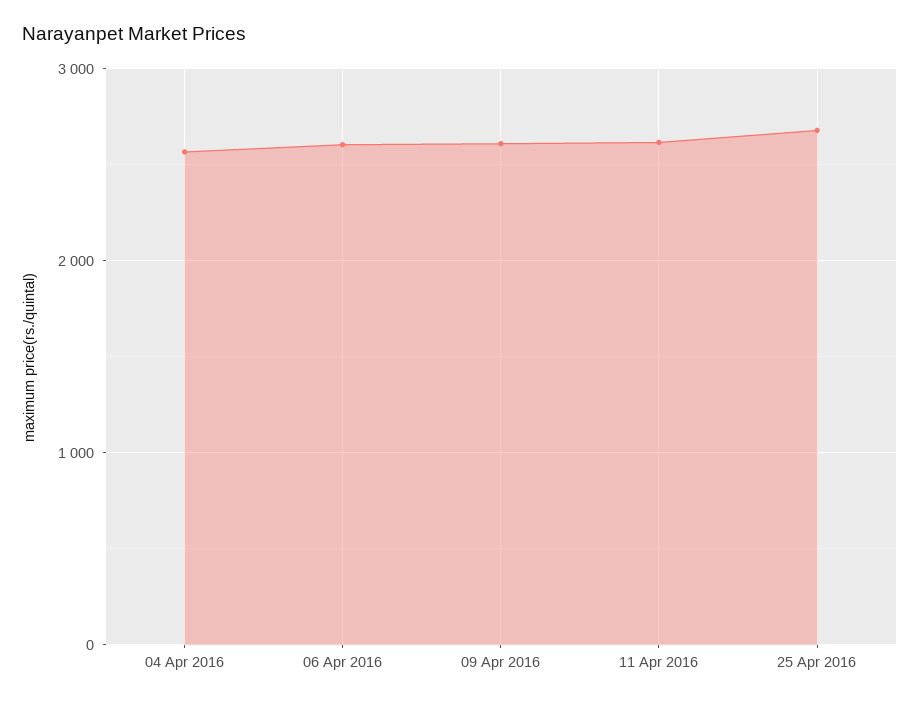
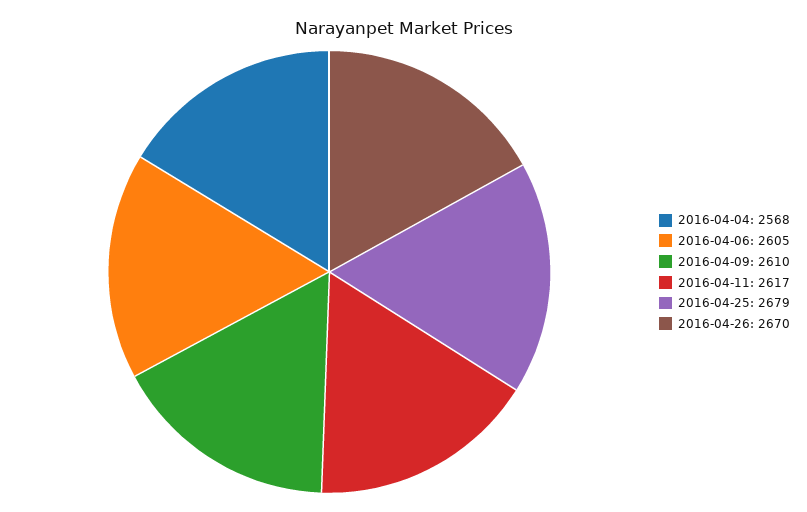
2016-04-26: none -> 2670

